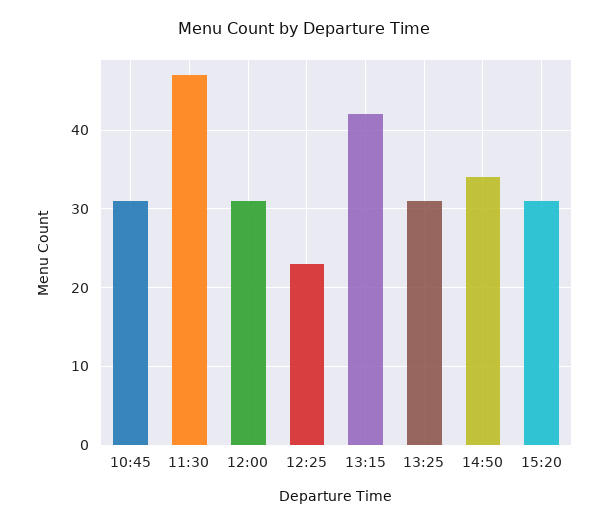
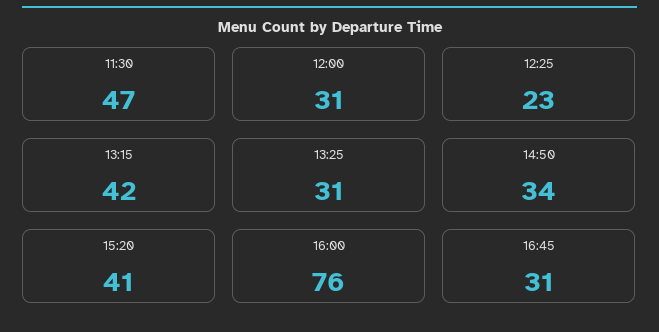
10:45: 31 -> none
15:20: 31 -> 41
16:00: none -> 76
16:45: none -> 31

